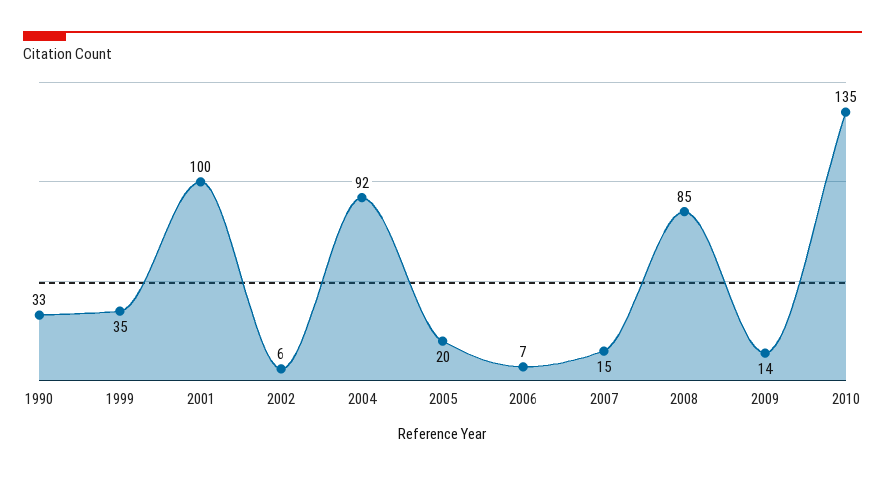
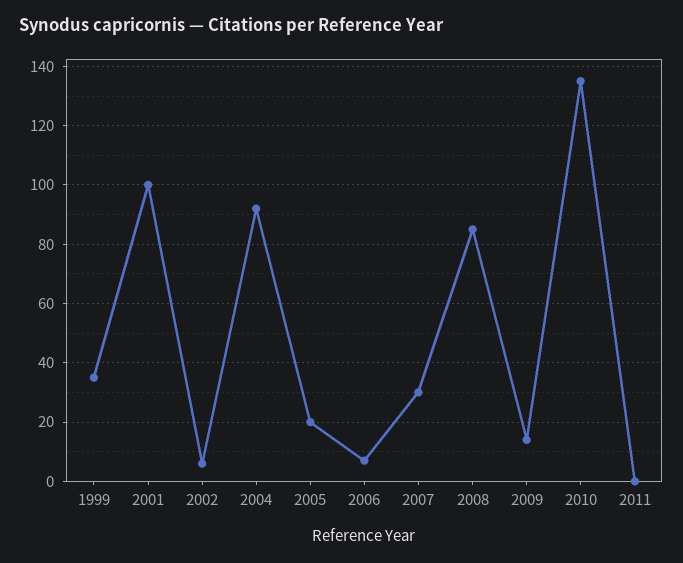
1990: 33 -> none
2007: 15 -> 30
2011: none -> 0

